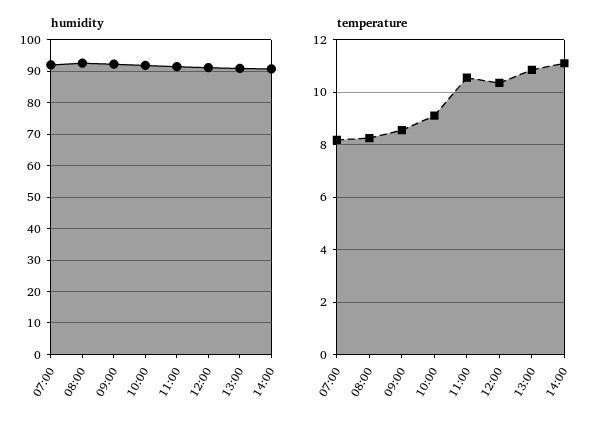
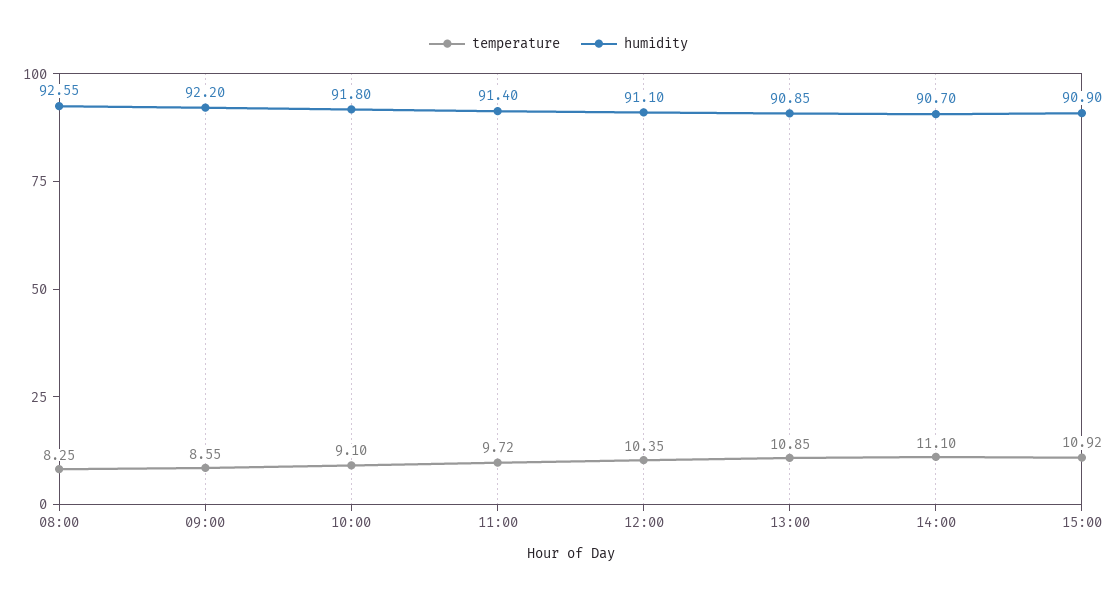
humidity, 07:00: 92 -> none
temperature, 07:00: 8.25 -> none
temperature, 11:00: 10.5 -> 9.72
temperature, 15:00: none -> 10.92
humidity, 15:00: none -> 90.9

